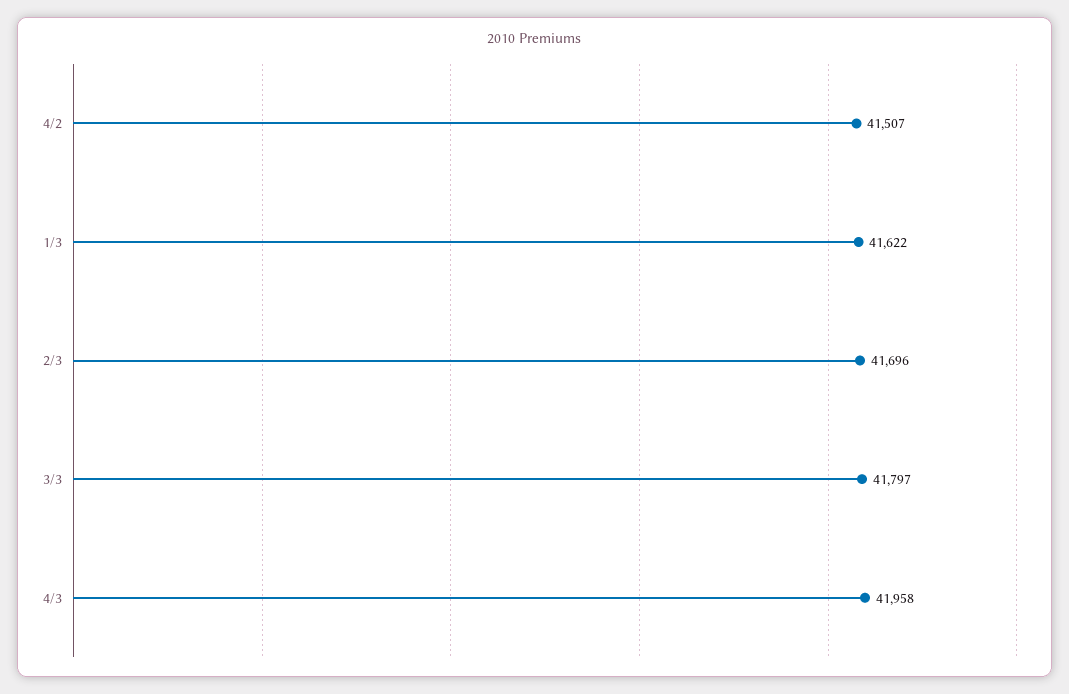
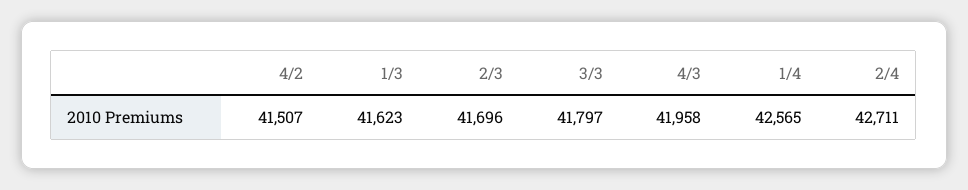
1/3: 41622 -> 41623
1/4: none -> 42565
2/4: none -> 42711

